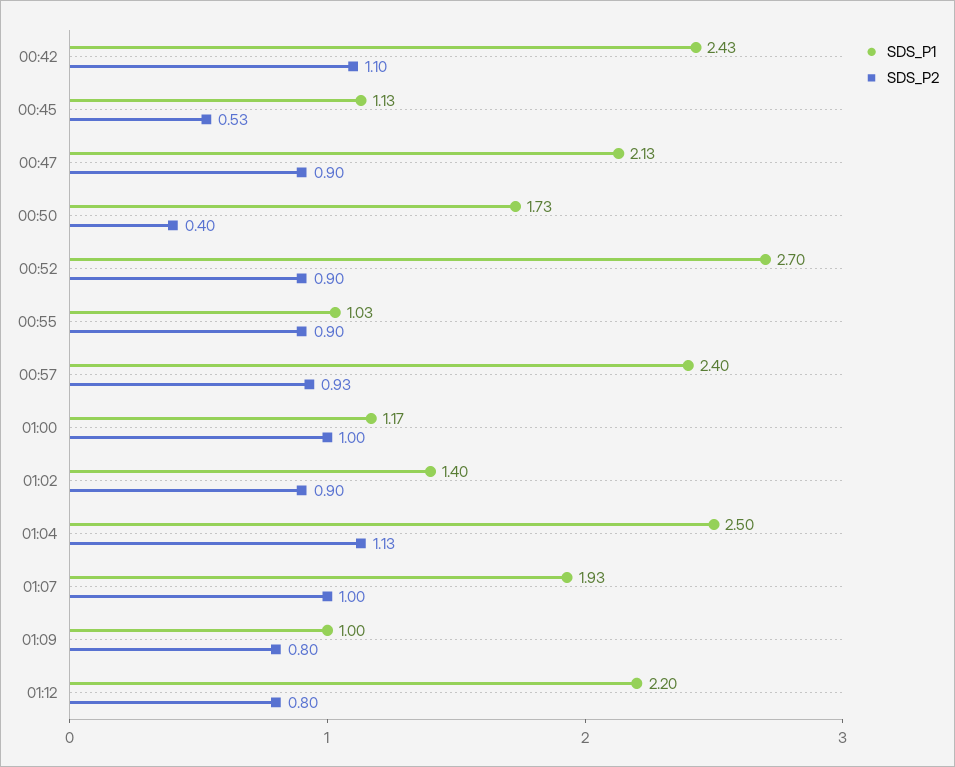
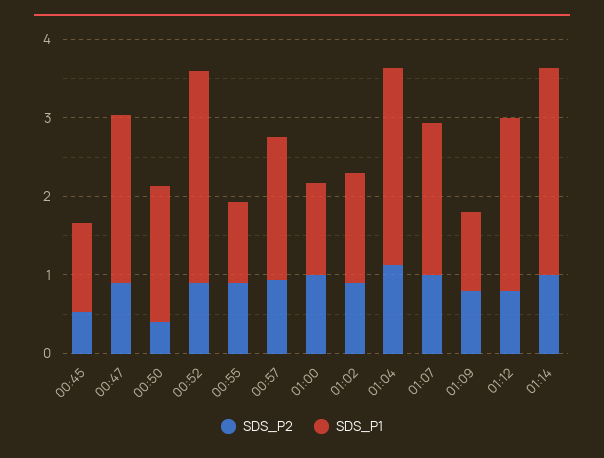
SDS_P1, 00:42: 2.43 -> none
SDS_P2, 00:42: 1.1 -> none
SDS_P1, 00:57: 2.4 -> 1.8
SDS_P2, 01:14: none -> 1
SDS_P1, 01:14: none -> 2.6

